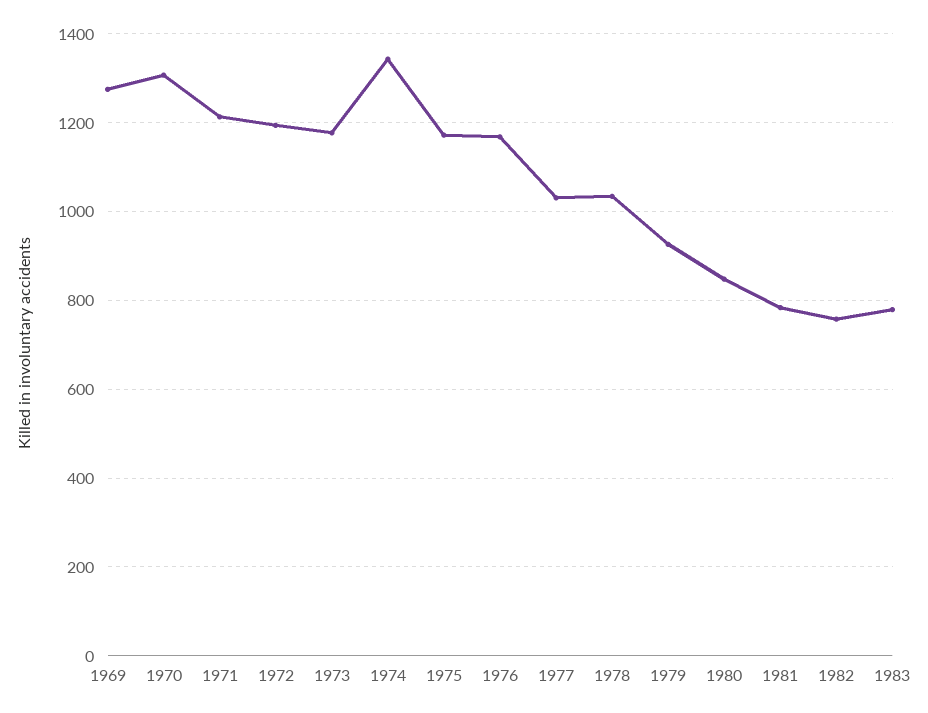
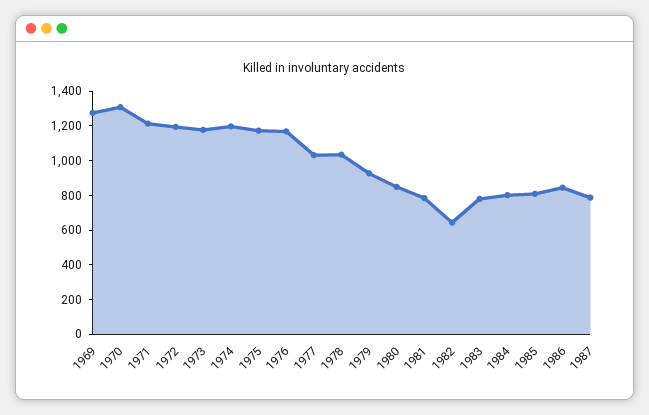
1974: 1340 -> 1200
1982: 760 -> 650
1984: none -> 800
1985: none -> 800
1986: none -> 850
1987: none -> 800

